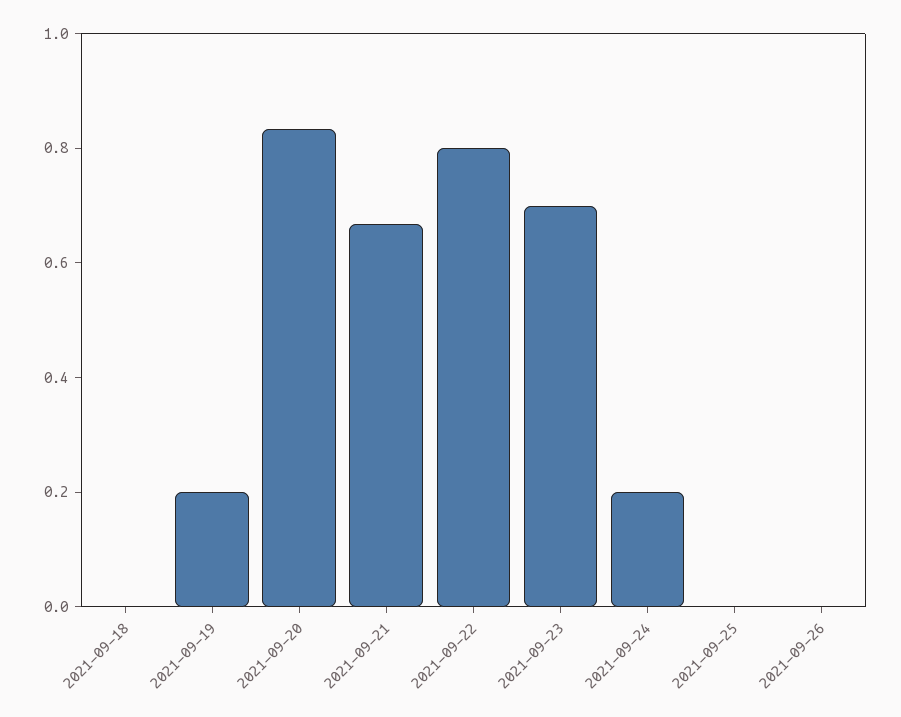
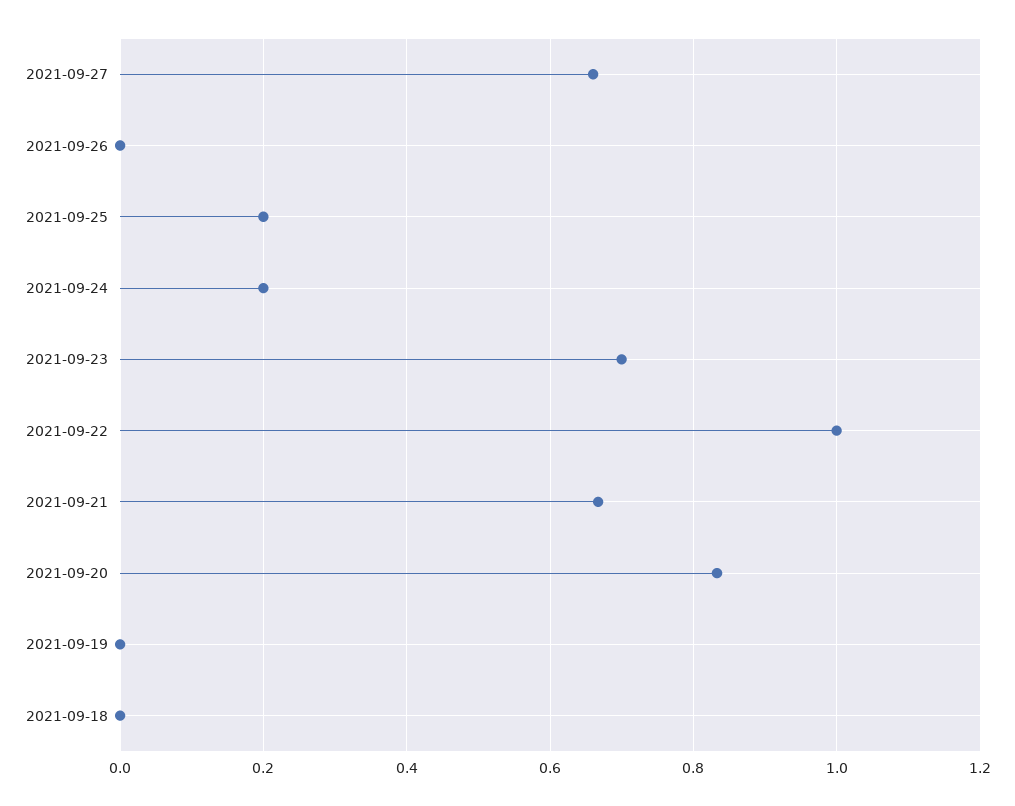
2021-09-19: 0.2 -> 0
2021-09-22: 0.8 -> 1
2021-09-25: 0 -> 0.2
2021-09-27: none -> 0.66

